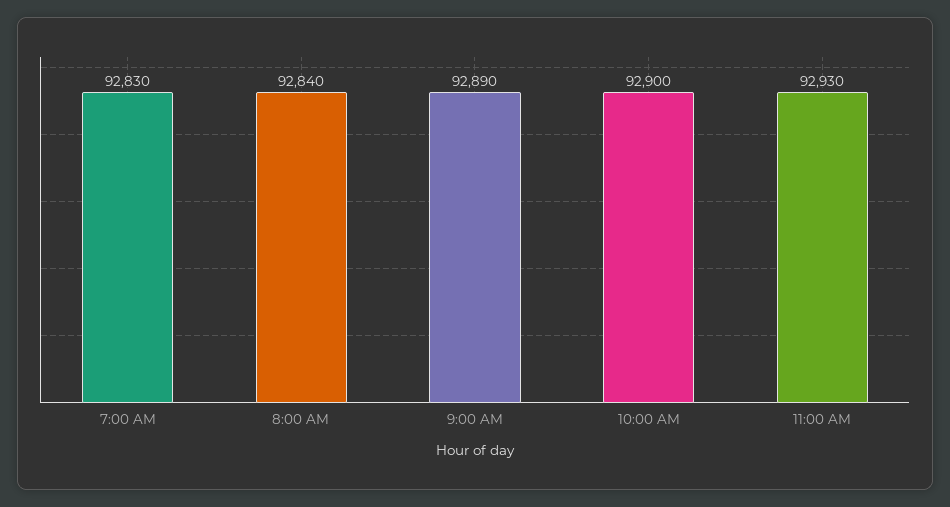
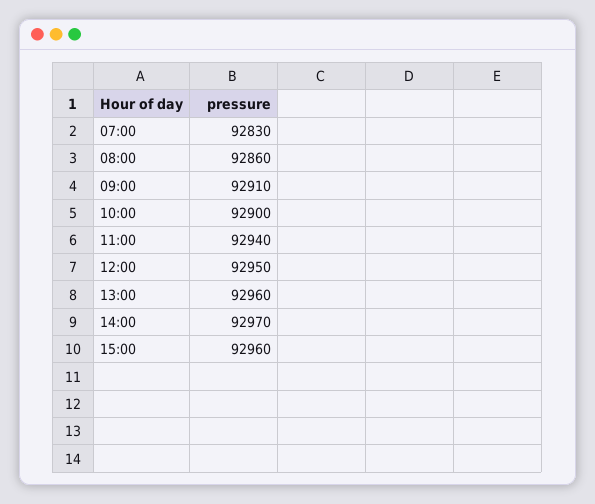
8:00 AM: 92840 -> 92860
9:00 AM: 92890 -> 92910
11:00 AM: 92930 -> 92940
12:00: none -> 92950
13:00: none -> 92960
14:00: none -> 92970
15:00: none -> 92960

